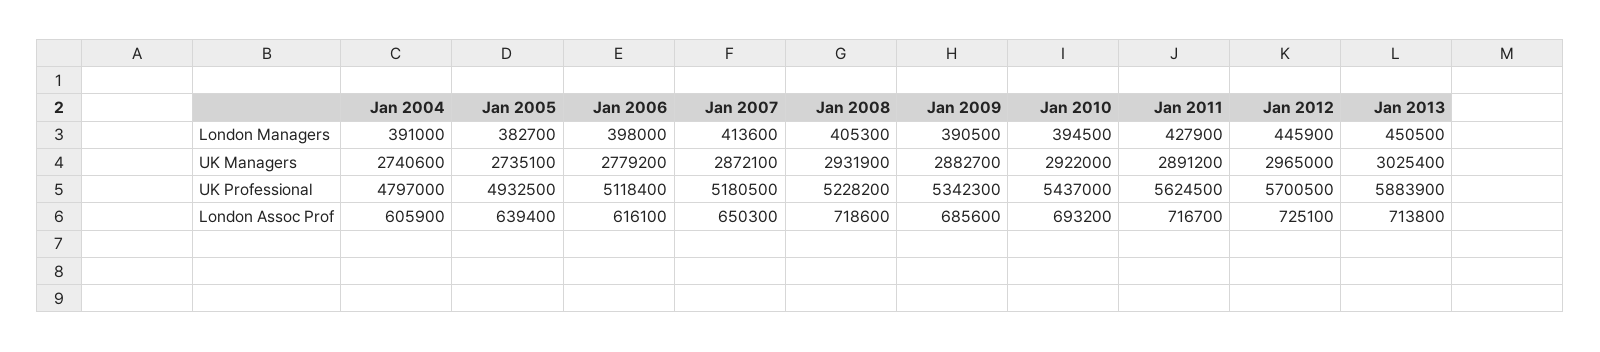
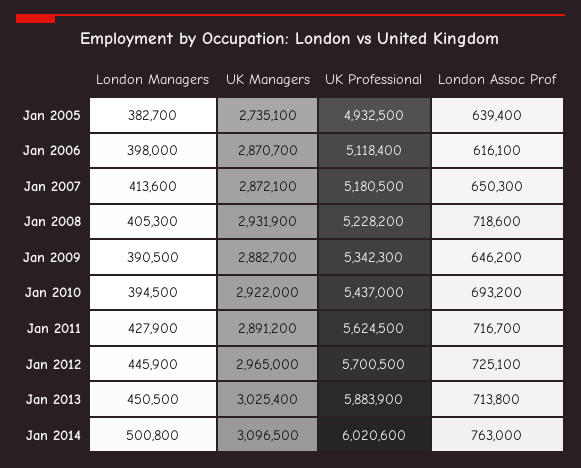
Jan 2004, London Managers: 391000 -> none
Jan 2004, UK Managers: 2740600 -> none
Jan 2006, UK Managers: 2779200 -> 2870700
Jan 2004, UK Professional: 4797000 -> none
Jan 2004, London Assoc Prof: 605900 -> none
Jan 2009, London Assoc Prof: 685600 -> 646200
Jan 2014, London Managers: none -> 500800
Jan 2014, UK Managers: none -> 3096500
Jan 2014, UK Professional: none -> 6020600
Jan 2014, London Assoc Prof: none -> 763000

